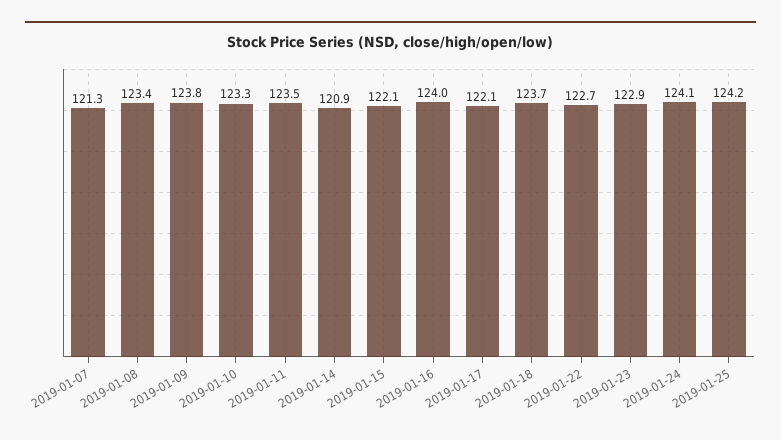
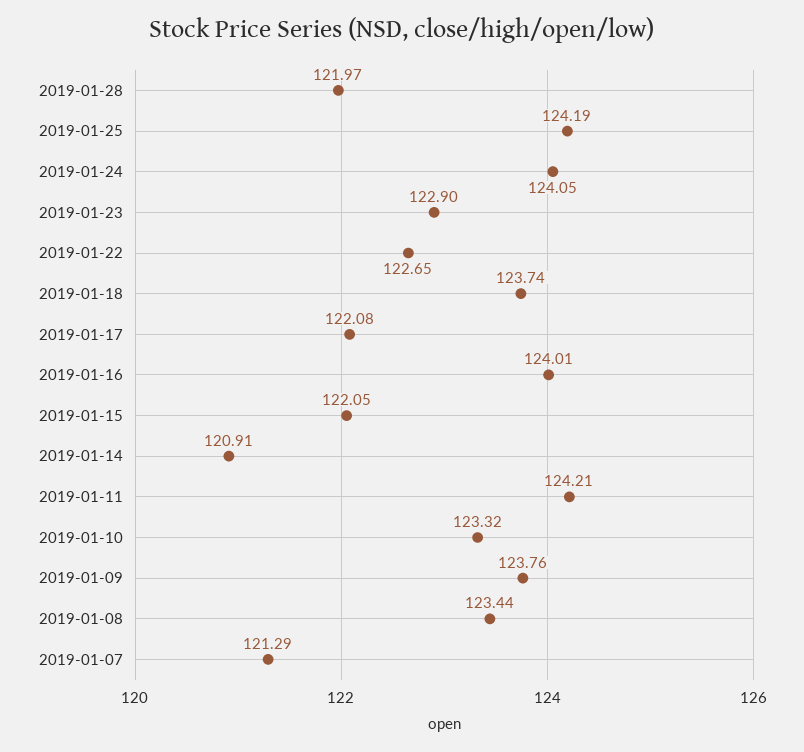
2019-01-11: 123.5 -> 124.21
2019-01-28: none -> 121.97

